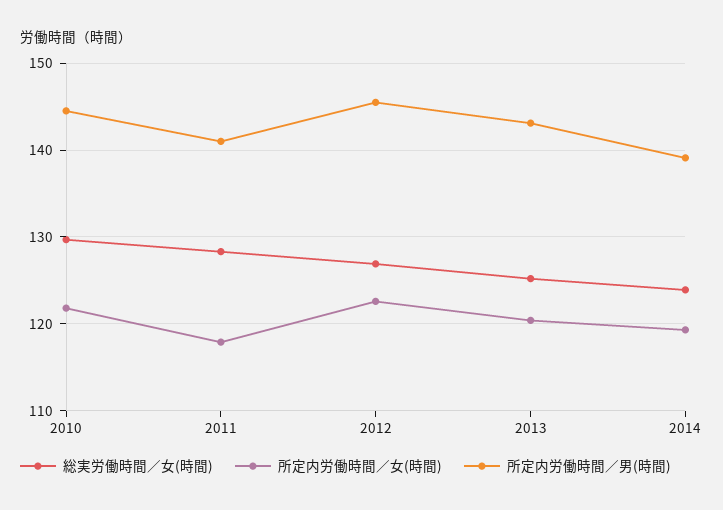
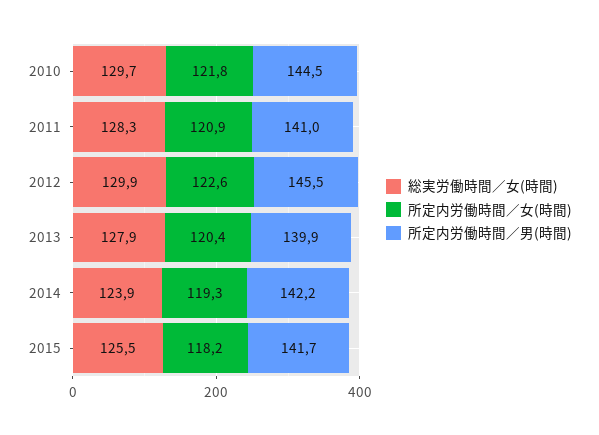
所定内労働時間／女(時間), 2011: 118 -> 120.9
総実労働時間／女(時間), 2012: 127 -> 129.9
総実労働時間／女(時間), 2013: 125 -> 127.9
所定内労働時間／男(時間), 2013: 143 -> 139.9
所定内労働時間／男(時間), 2014: 139 -> 142.2
総実労働時間／女(時間), 2015: none -> 125.5
所定内労働時間／女(時間), 2015: none -> 118.2
所定内労働時間／男(時間), 2015: none -> 141.7

